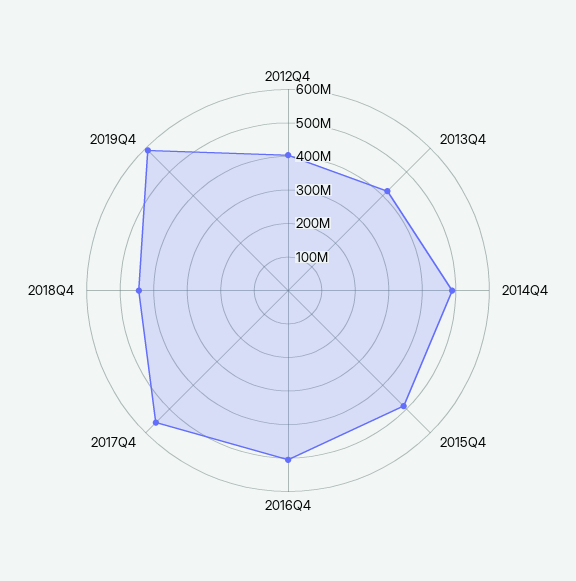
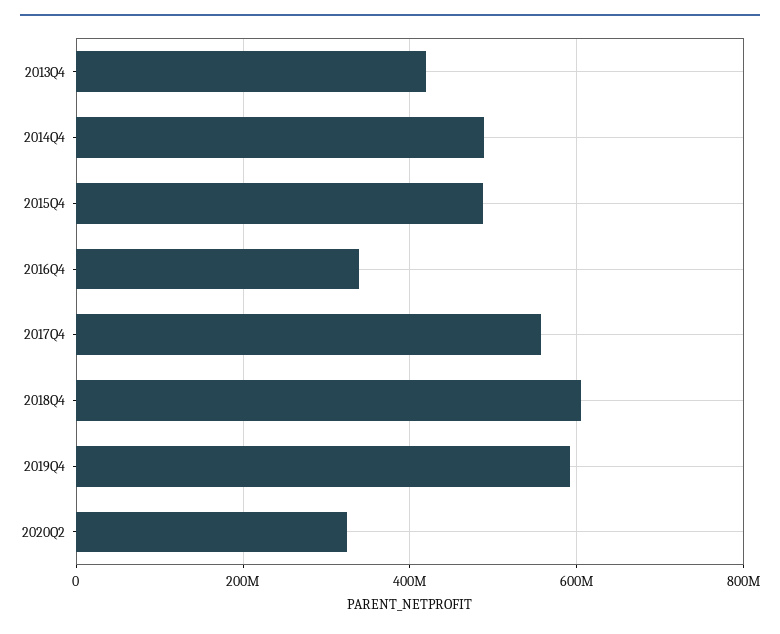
2012Q4: 400000000 -> none
2016Q4: 500000000 -> 340000000
2018Q4: 450000000 -> 600000000
2020Q2: none -> 320000000

